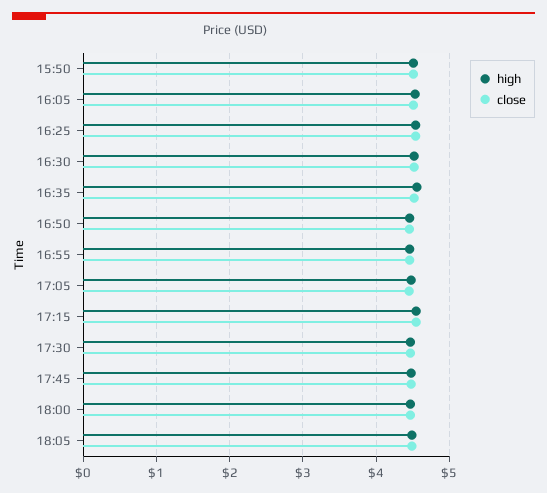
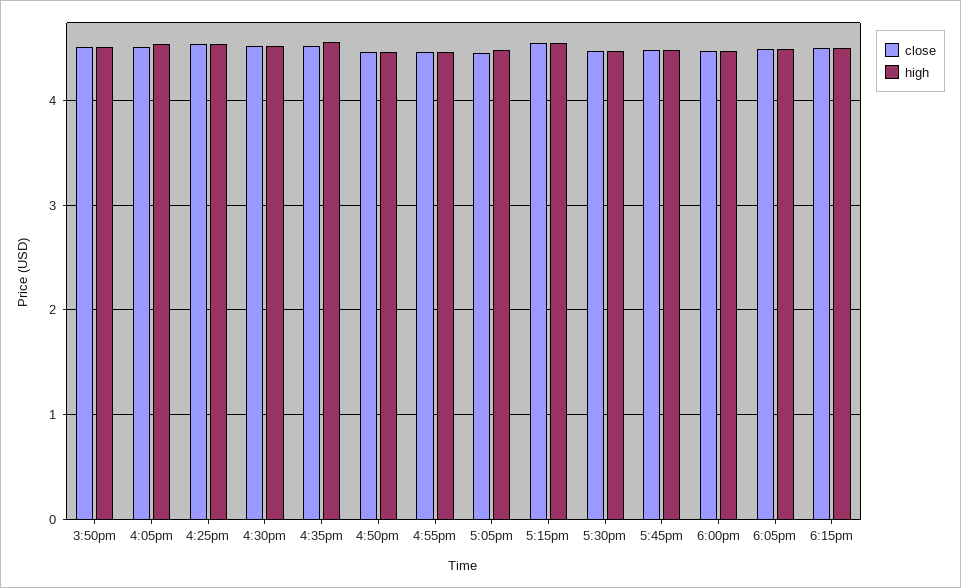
close, 6:15pm: none -> 4.5
high, 6:15pm: none -> 4.5

